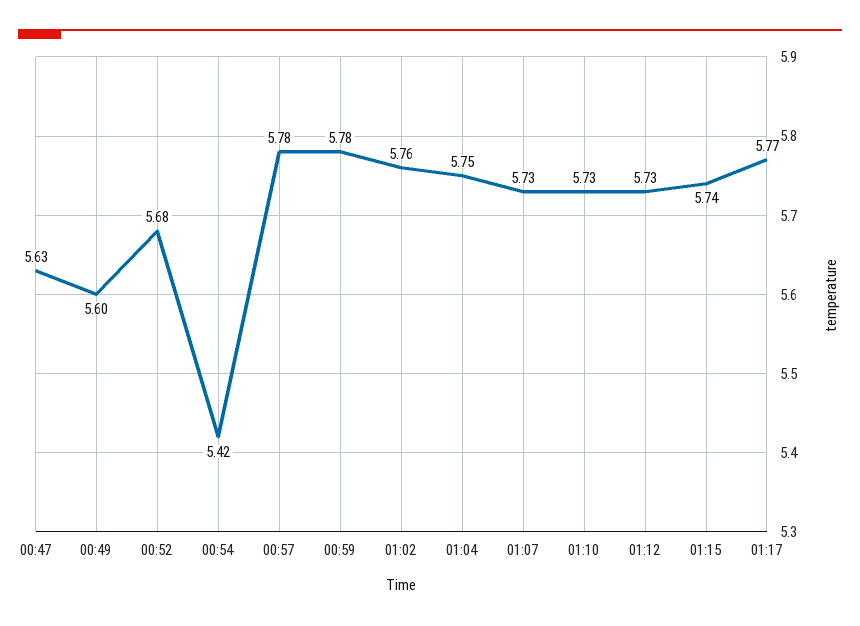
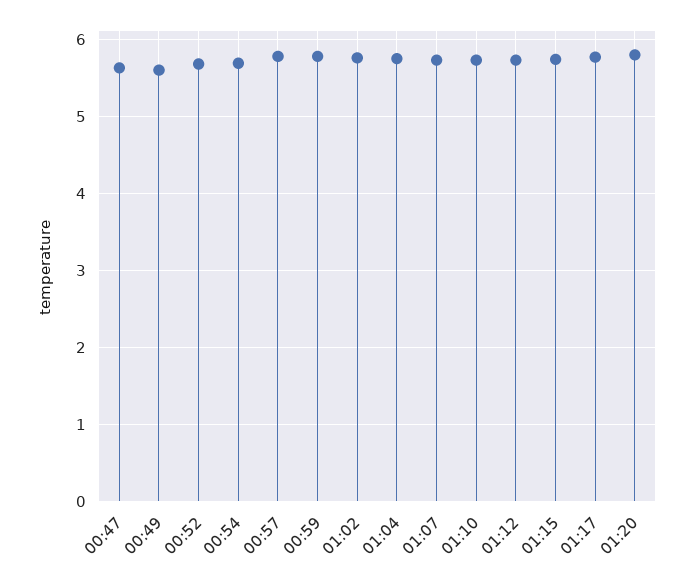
00:54: 5.42 -> 5.7
01:20: none -> 5.8

